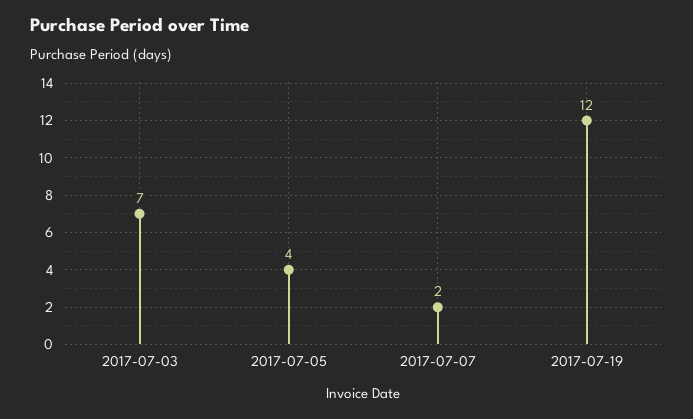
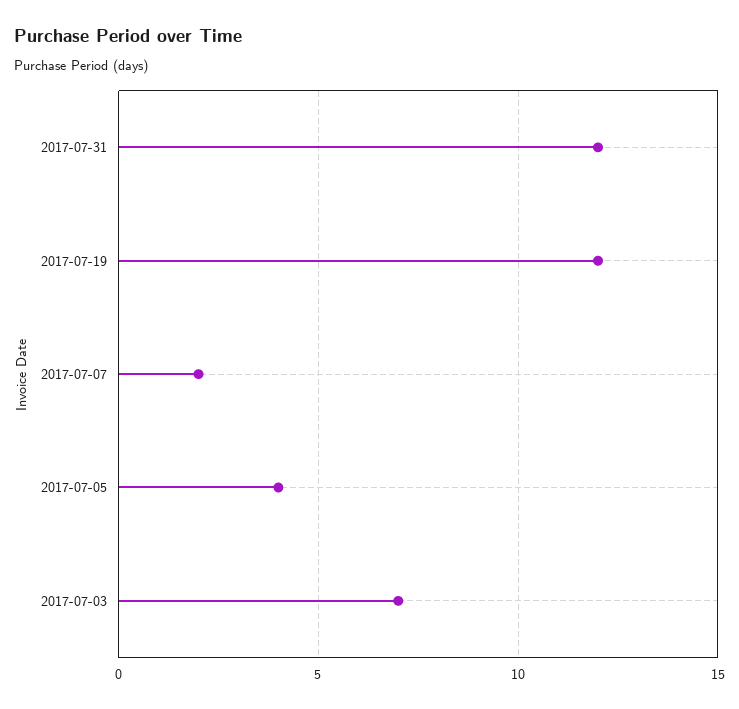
2017-07-31: none -> 12

